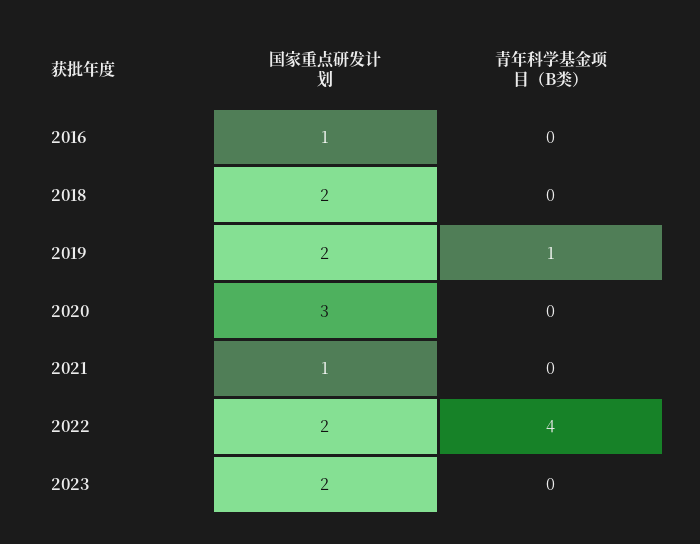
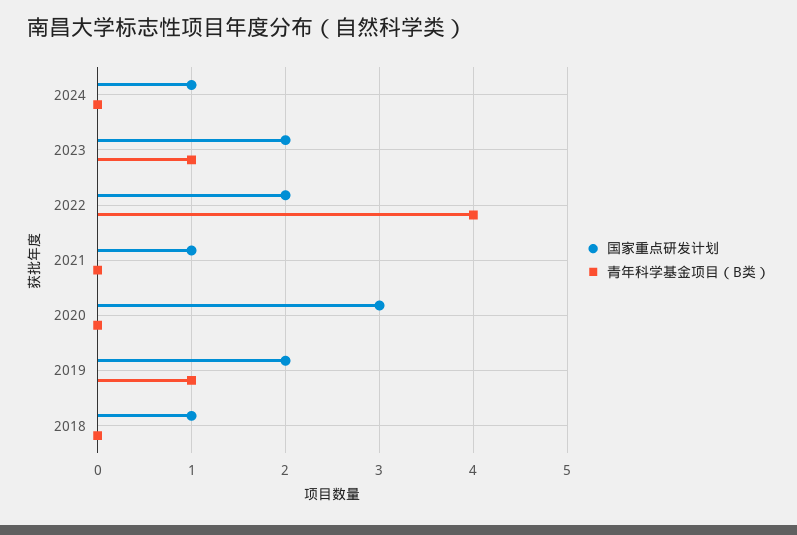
国家重点研发计划, 2016: 1 -> none
青年科学基金项目（B类）, 2016: 0 -> none
国家重点研发计划, 2018: 2 -> 1
青年科学基金项目（B类）, 2023: 0 -> 1
国家重点研发计划, 2024: none -> 1
青年科学基金项目（B类）, 2024: none -> 0

